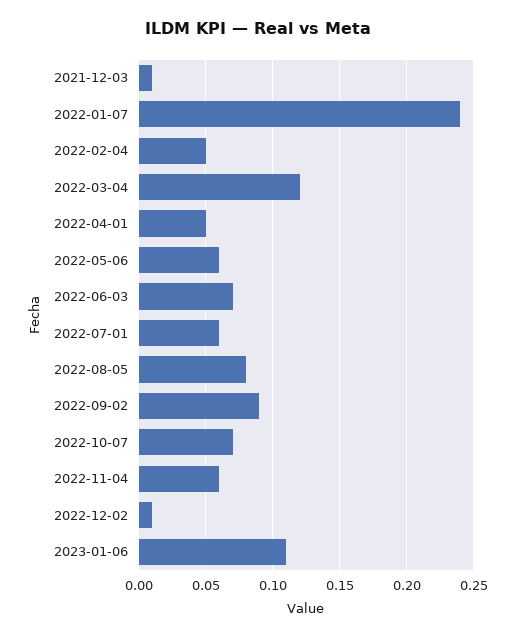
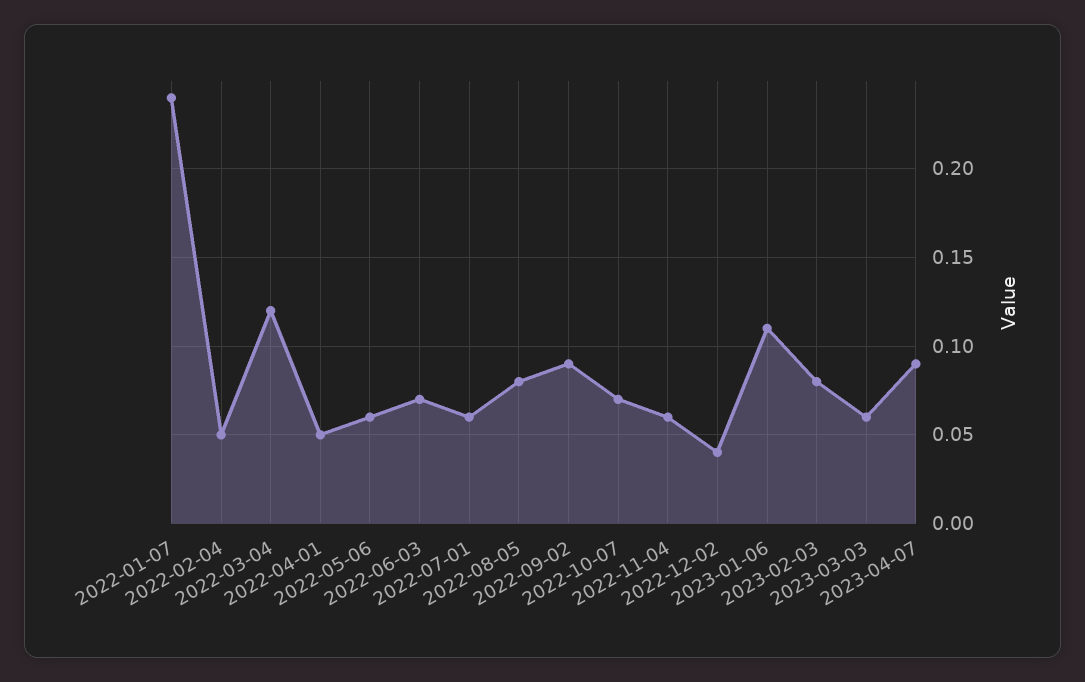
2021-12-03: 0.01 -> none
2022-12-02: 0.01 -> 0.04
2023-02-03: none -> 0.08
2023-03-03: none -> 0.06
2023-04-07: none -> 0.09

